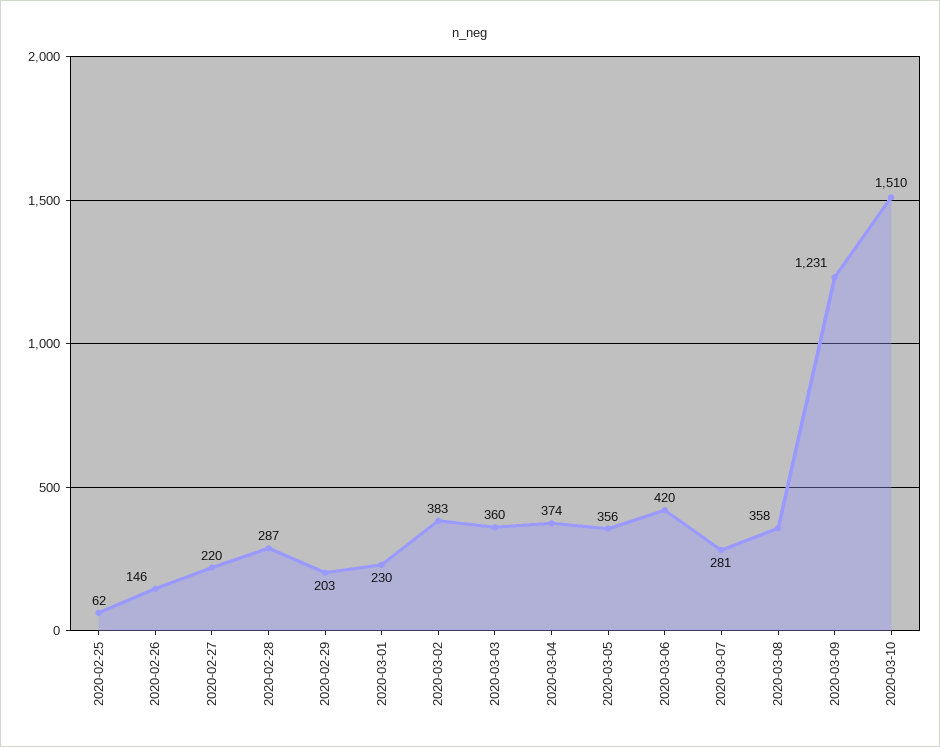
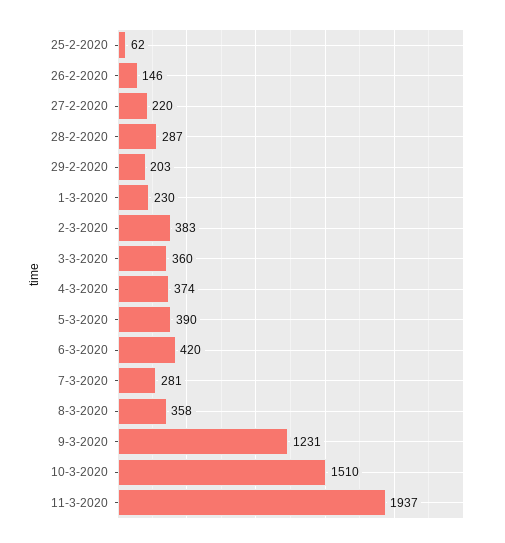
2020-03-05: 356 -> 390
11-3-2020: none -> 1937

